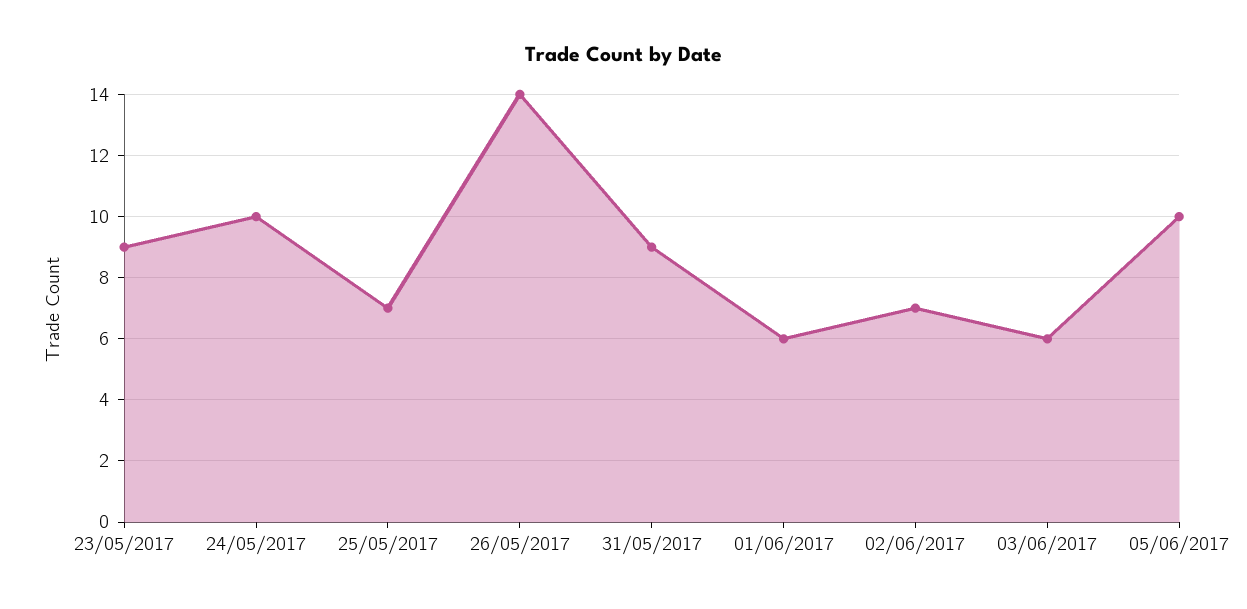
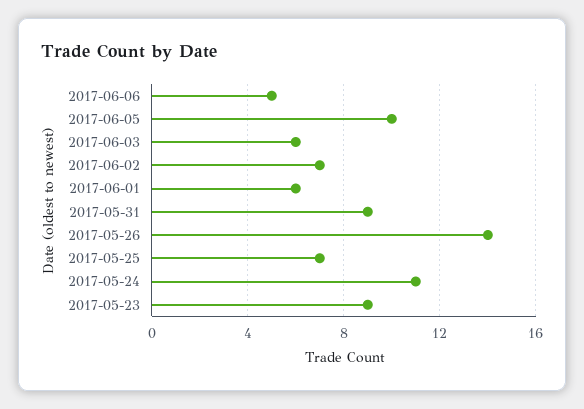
24/05/2017: 10 -> 11
2017-06-06: none -> 5

